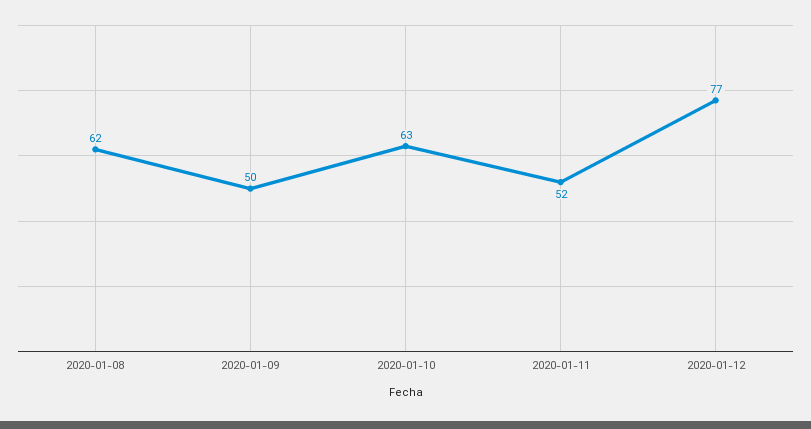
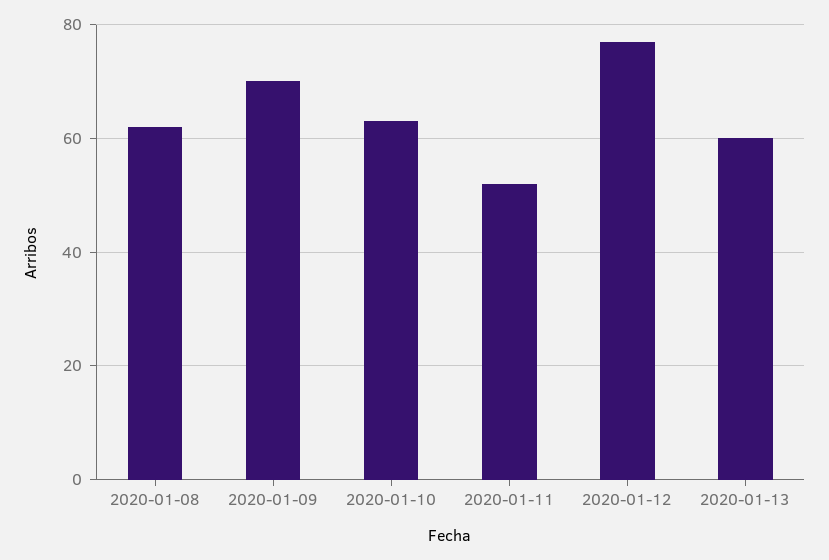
2020-01-09: 50 -> 70
2020-01-13: none -> 60

